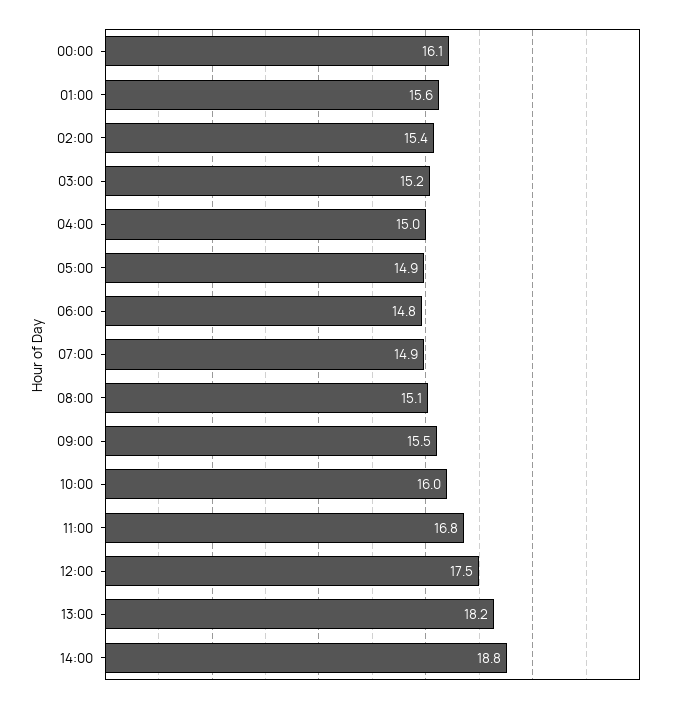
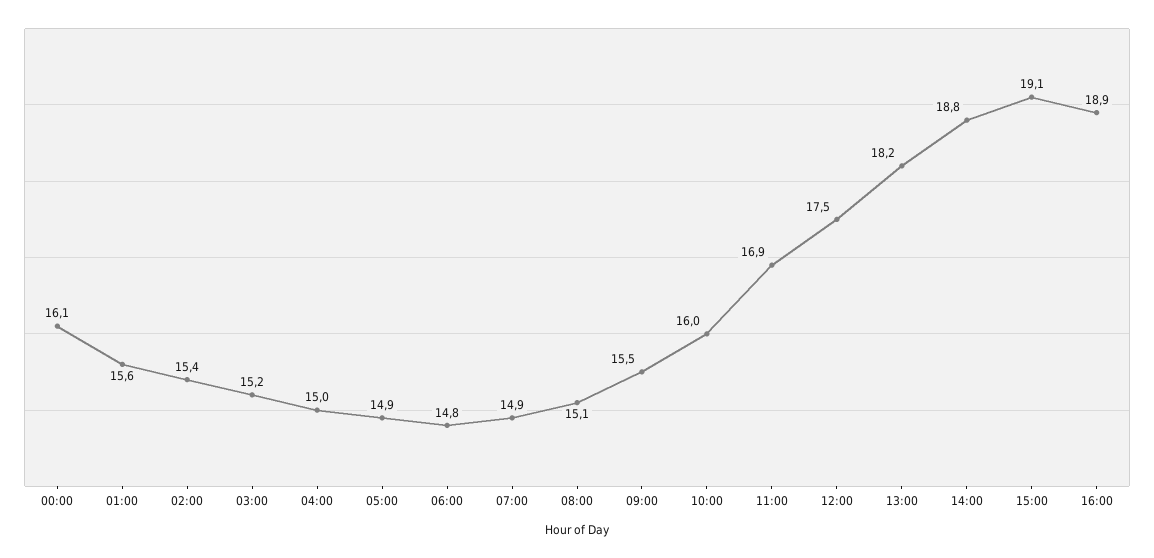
11:00: 16.8 -> 16.9
15:00: none -> 19.1
16:00: none -> 18.9

